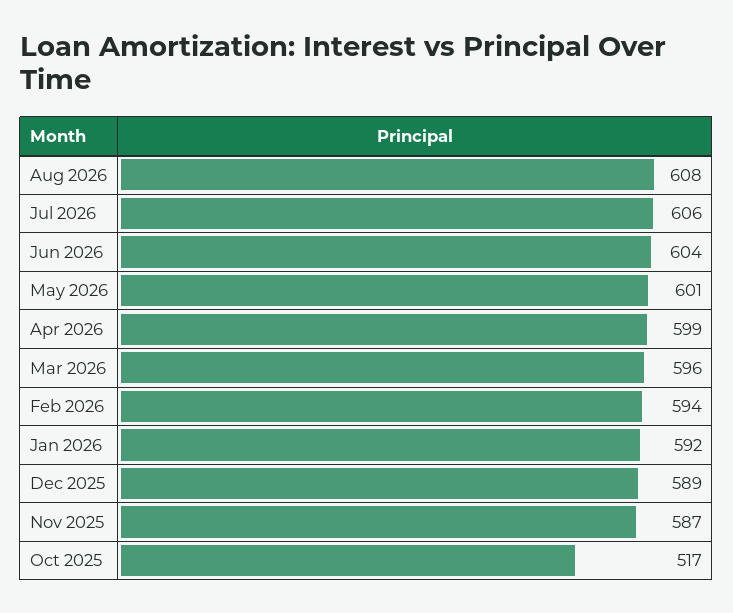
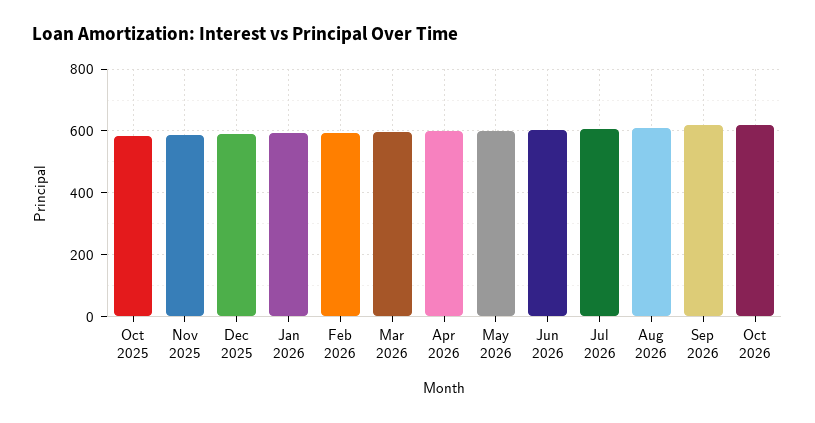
Oct 2025: 517 -> 580
Sep 2026: none -> 620
Oct 2026: none -> 620

